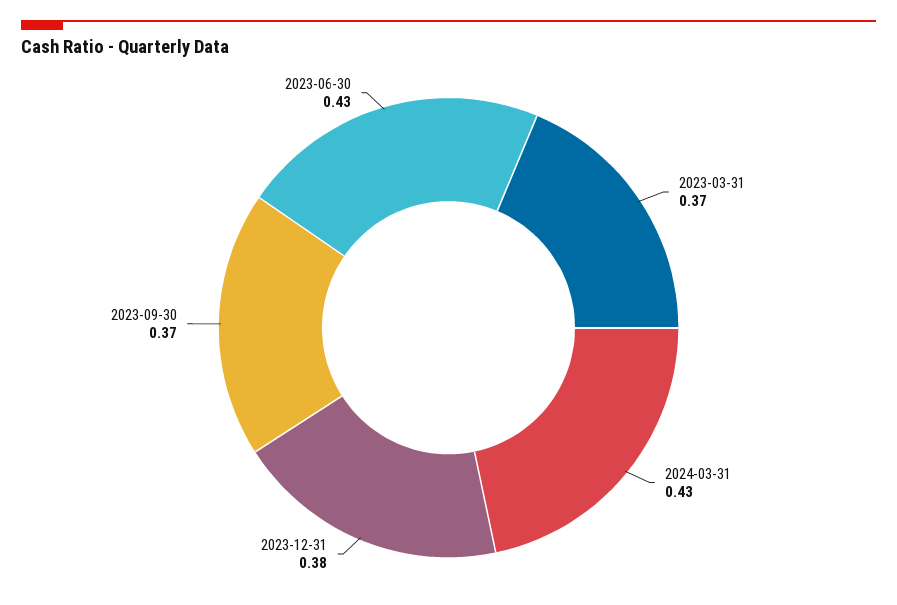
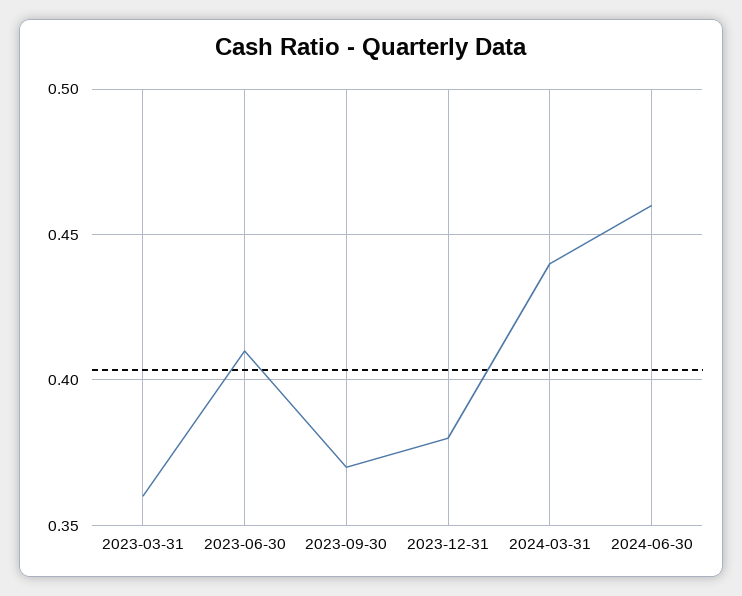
2023-03-31: 0.37 -> 0.36
2024-03-31: 0.43 -> 0.44
2023-06-30: 0.43 -> 0.41
2024-06-30: none -> 0.46

